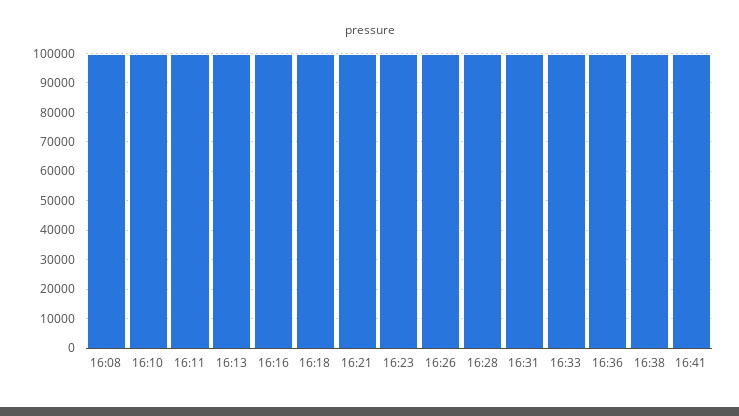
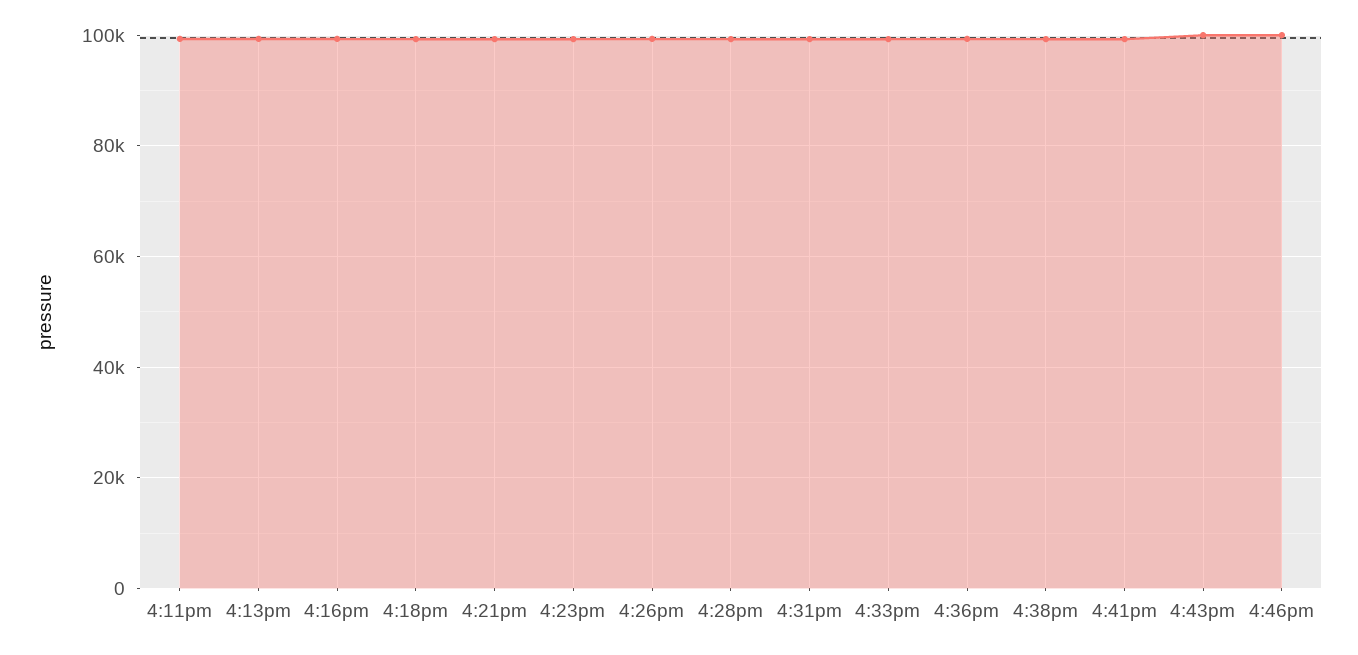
16:08: 100000 -> none
16:10: 100000 -> none
4:43pm: none -> 100000
4:46pm: none -> 100000

